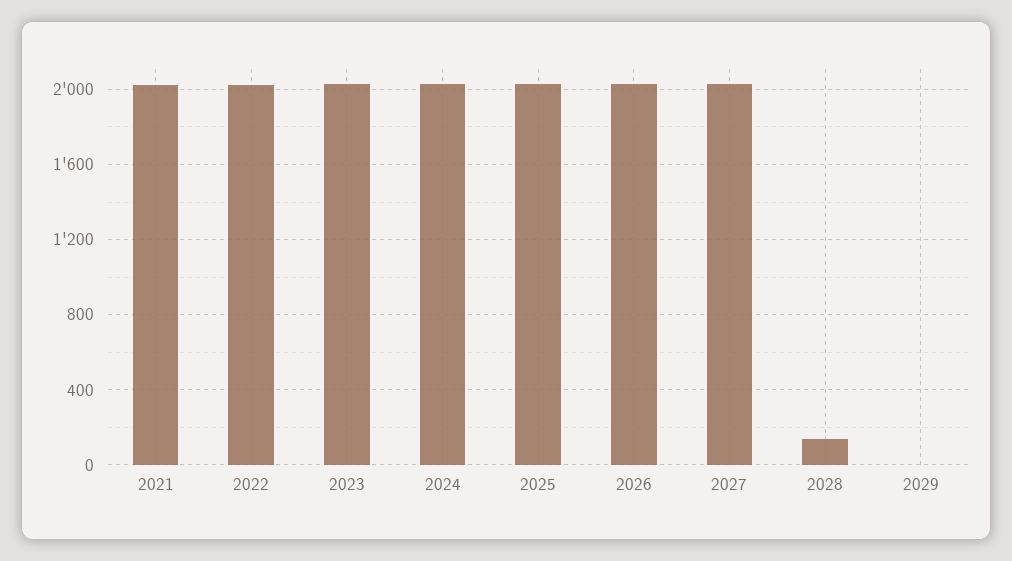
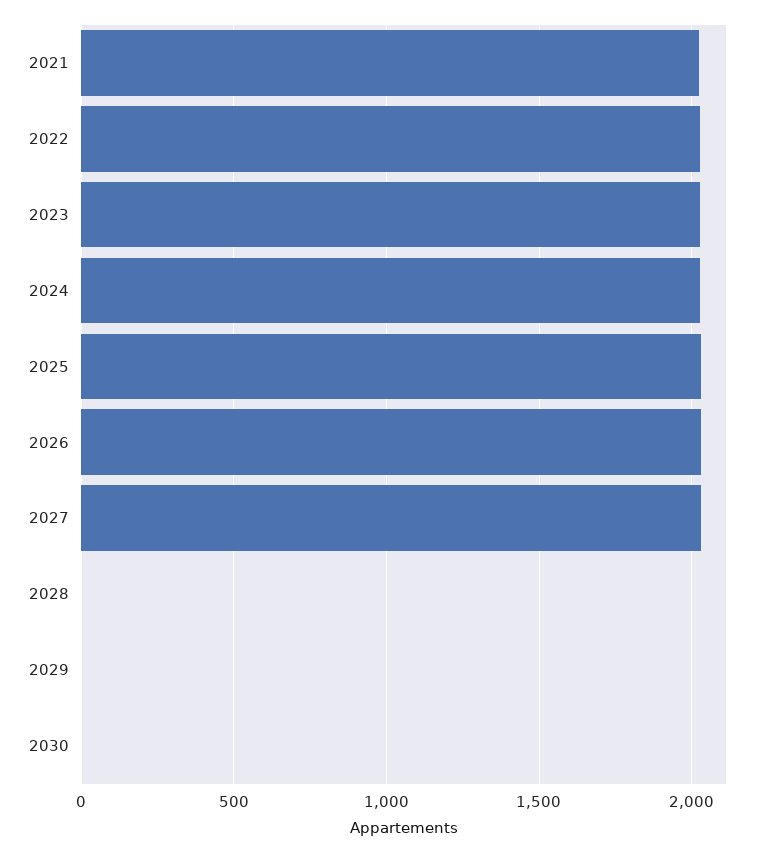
2028: 150 -> 0
2030: none -> 0

